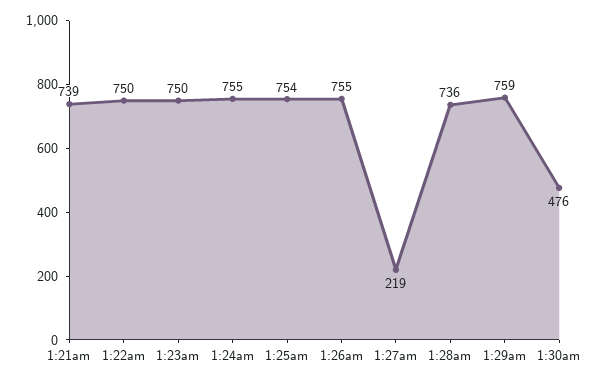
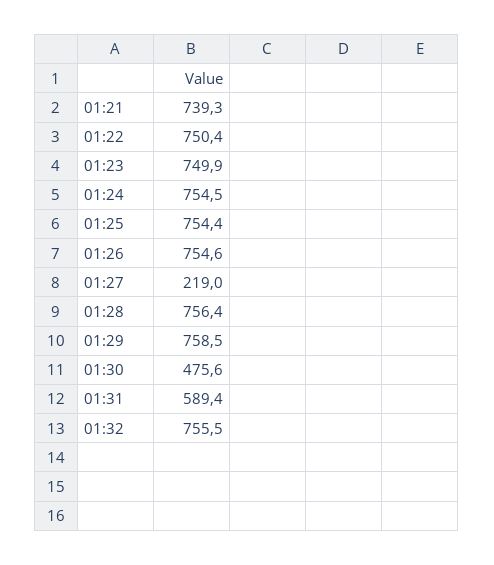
1:28am: 736 -> 756.4
01:31: none -> 589.4
01:32: none -> 755.5

